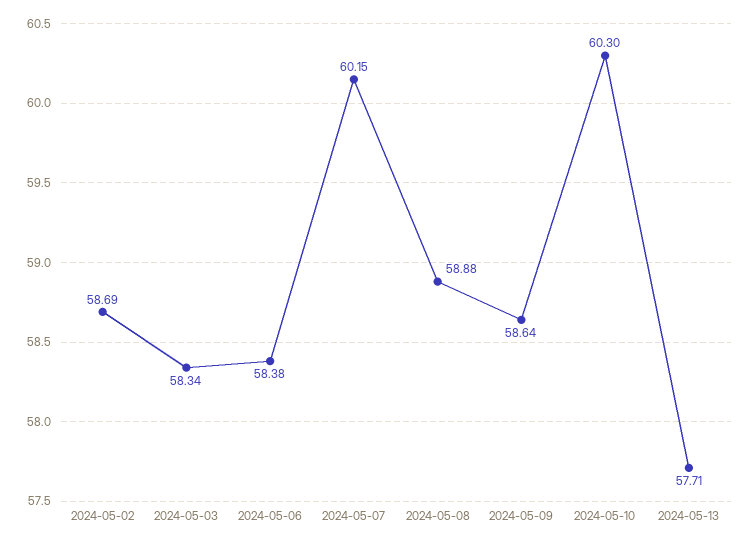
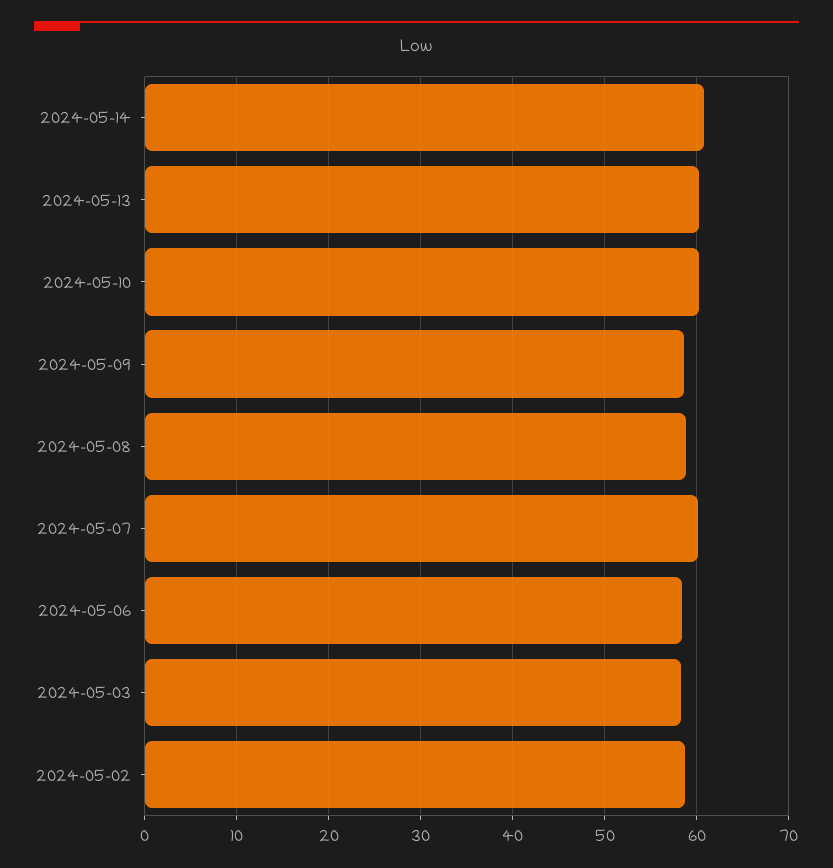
2024-05-13: 57.71 -> 60
2024-05-14: none -> 61

